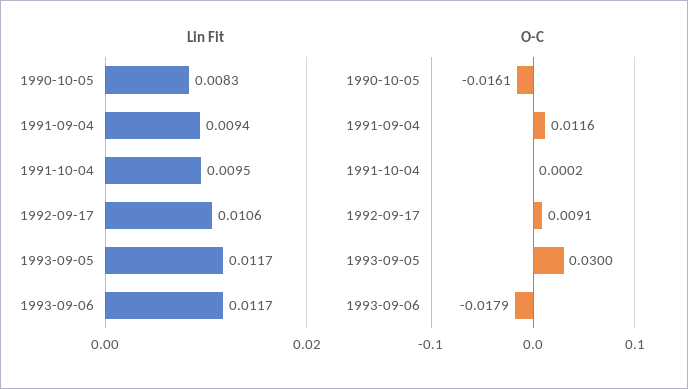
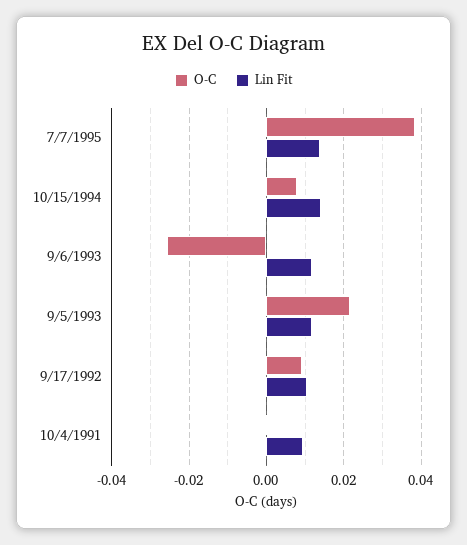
Lin Fit, 1990-10-05: 0.0083 -> none
Lin Fit, 1991-09-04: 0.0094 -> none
O-C, 1990-10-05: -0.0161 -> none
O-C, 1991-09-04: 0.0116 -> none
O-C, 1993-09-05: 0.03 -> 0.022
O-C, 1993-09-06: -0.0179 -> -0.026
O-C, 7/7/1995: none -> 0.038
Lin Fit, 7/7/1995: none -> 0.014
O-C, 10/15/1994: none -> 0.008
Lin Fit, 10/15/1994: none -> 0.014

